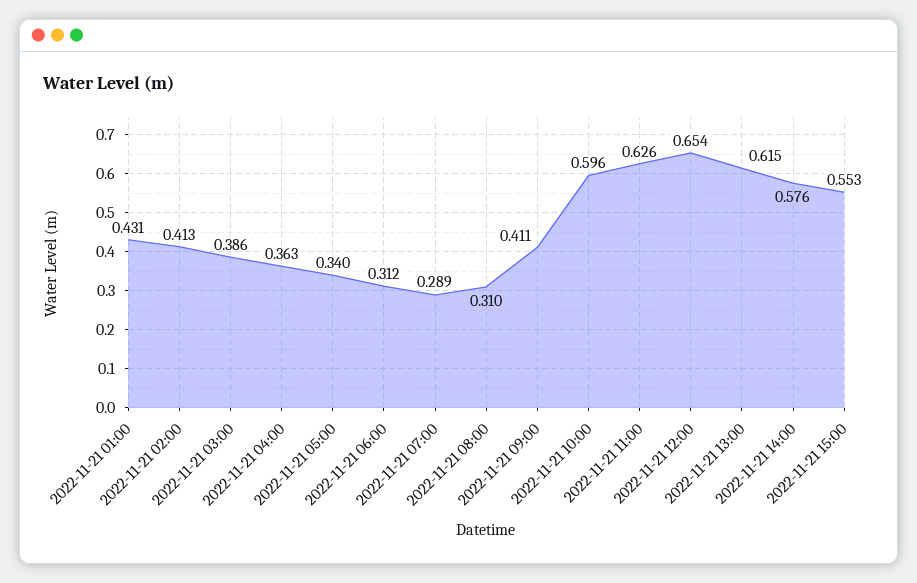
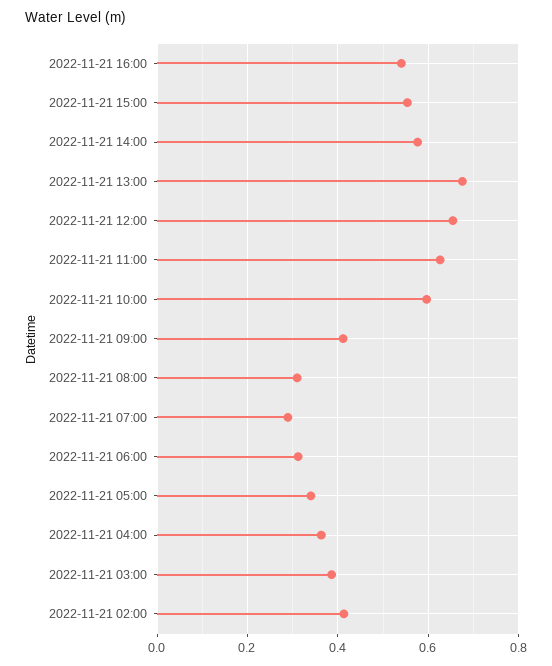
2022-11-21 01:00: 0.431 -> none
2022-11-21 13:00: 0.615 -> 0.68
2022-11-21 16:00: none -> 0.54

